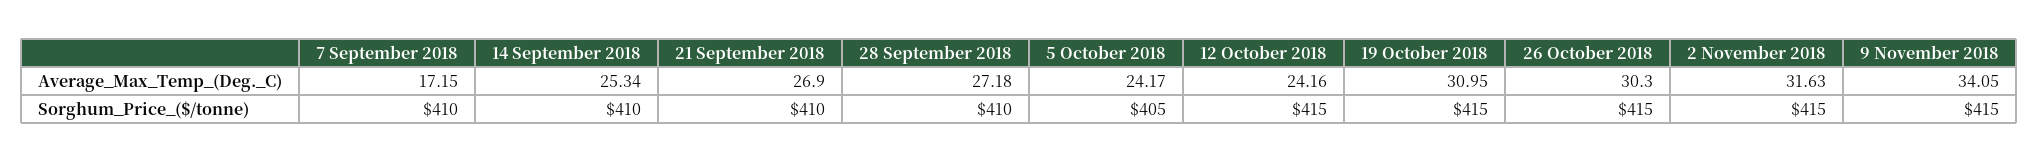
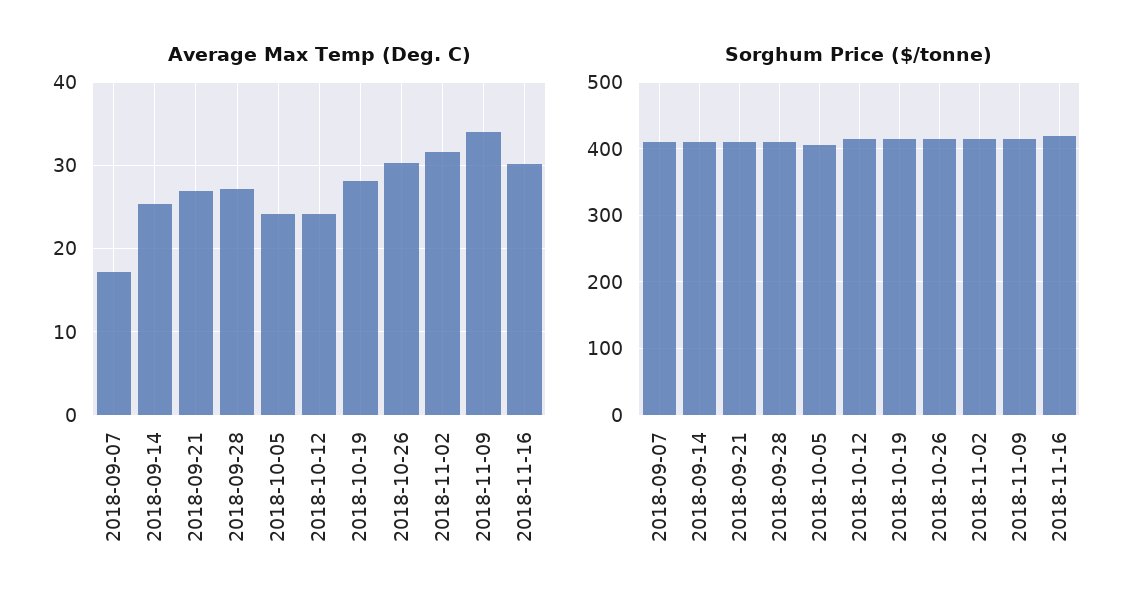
Average_Max_Temp_(Deg._C), 19 October 2018: 30.95 -> 28
Average_Max_Temp_(Deg._C), 2018-11-16: none -> 30
Sorghum_Price_($/tonne), 2018-11-16: none -> 420

